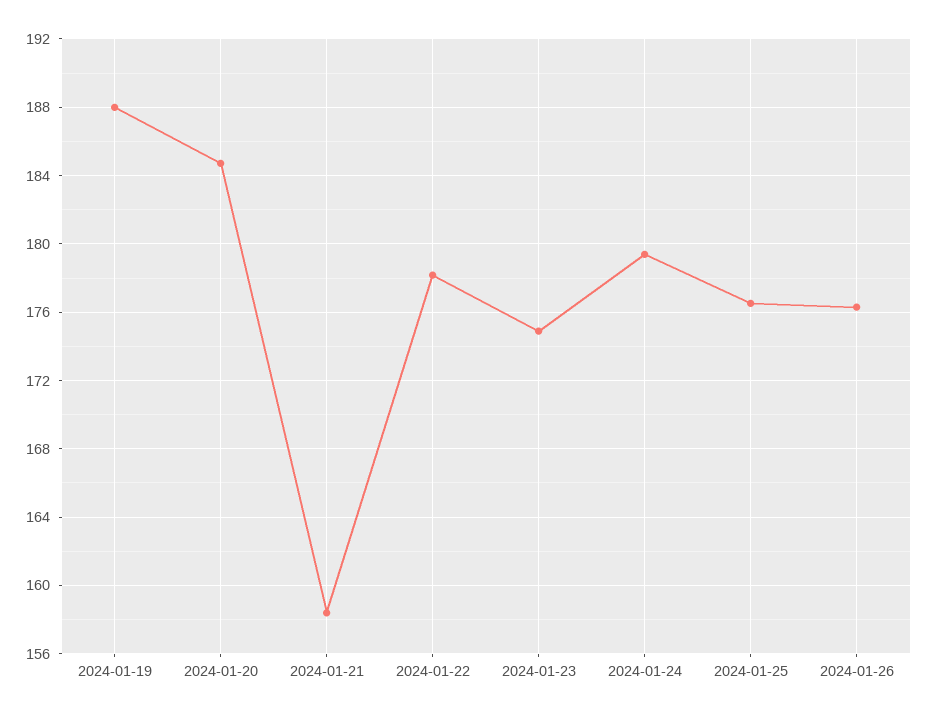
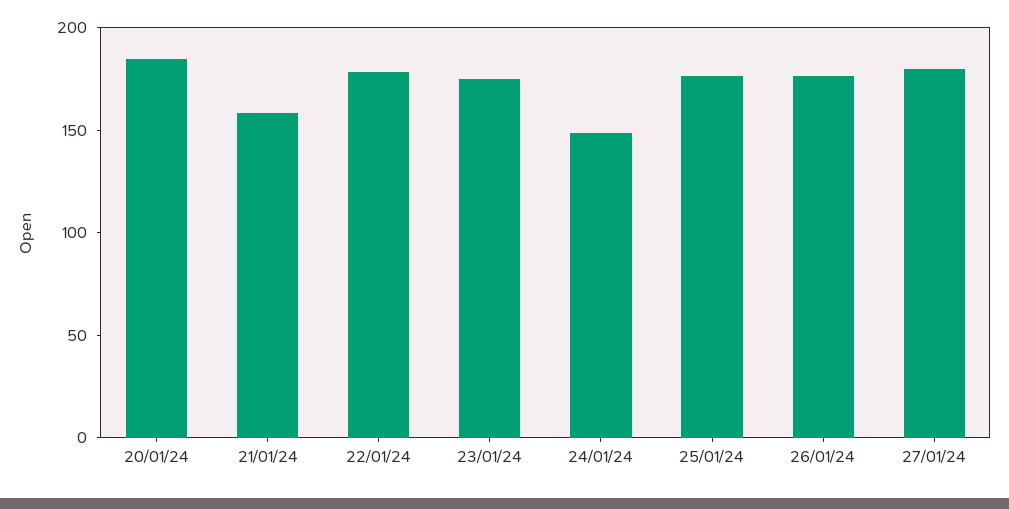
2024-01-19: 188 -> none
2024-01-24: 179.5 -> 150
27/01/24: none -> 180

